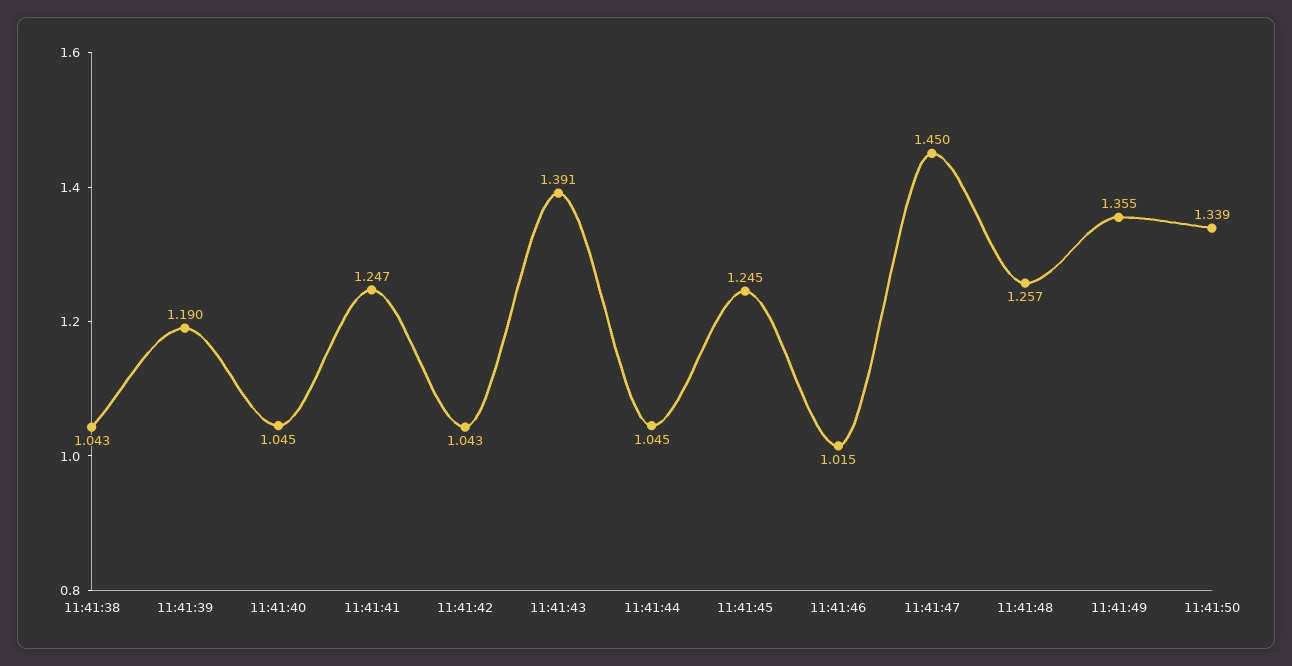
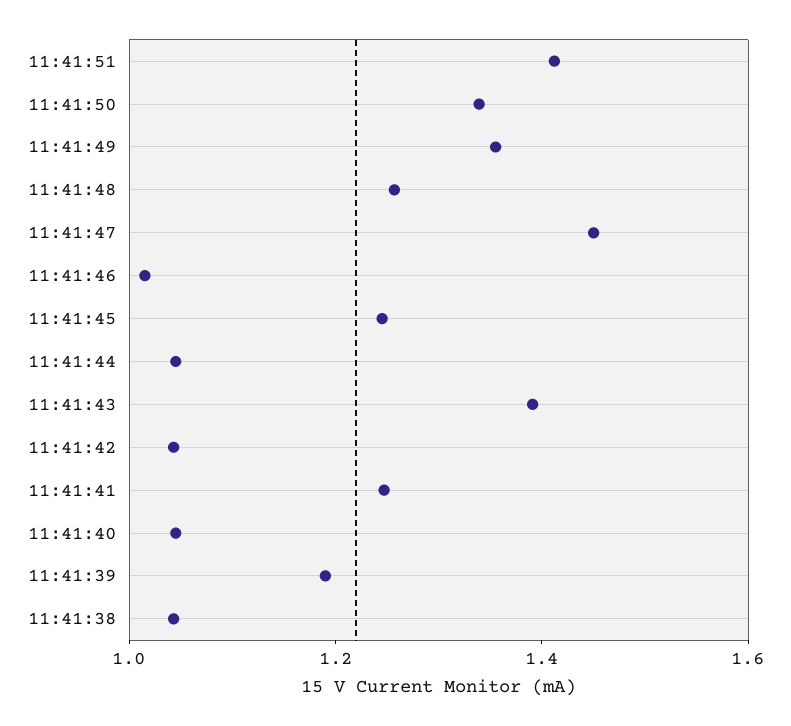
11:41:51: none -> 1.4

